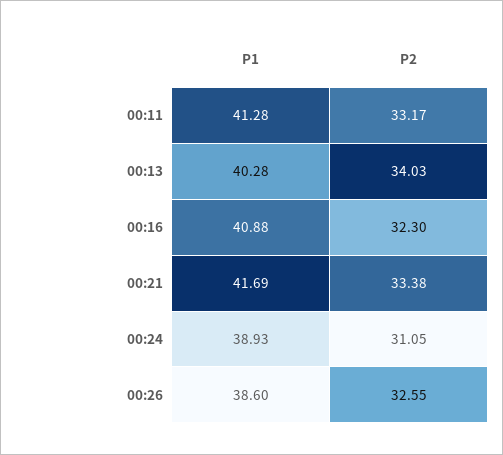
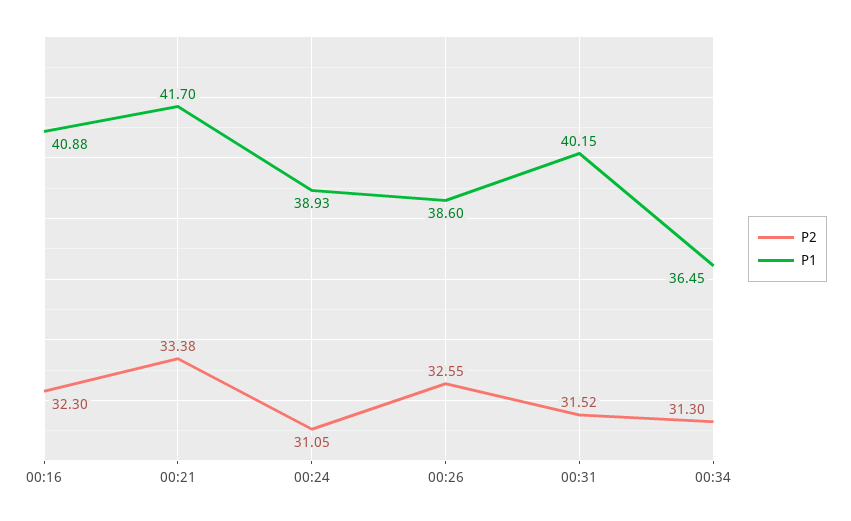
P1, 00:11: 41.28 -> none
P2, 00:11: 33.17 -> none
P1, 00:13: 40.28 -> none
P2, 00:13: 34.03 -> none
P1, 00:21: 41.69 -> 41.7
P2, 00:31: none -> 31.52
P1, 00:31: none -> 40.15
P2, 00:34: none -> 31.3
P1, 00:34: none -> 36.45

